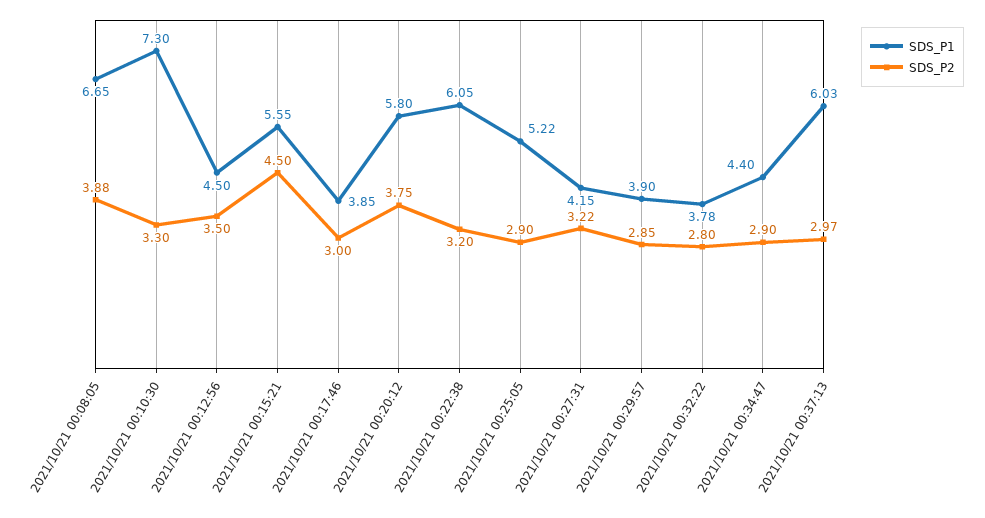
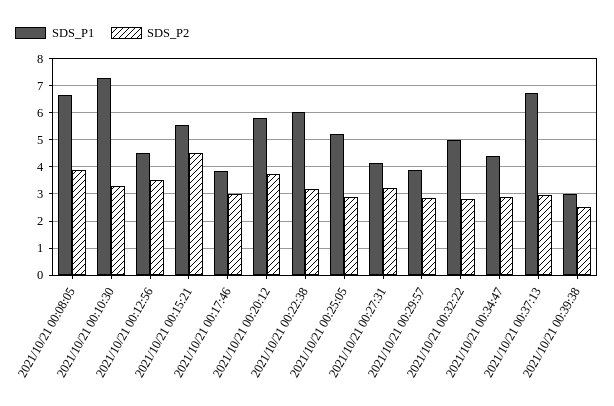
SDS_P1, 2021/10/21 00:32:22: 3.78 -> 5
SDS_P1, 2021/10/21 00:37:13: 6.03 -> 6.75
SDS_P1, 2021/10/21 00:39:38: none -> 3
SDS_P2, 2021/10/21 00:39:38: none -> 2.5

